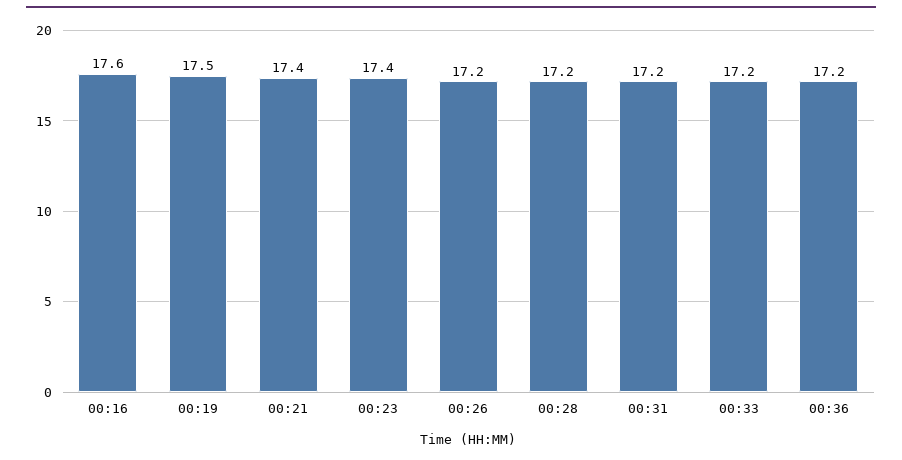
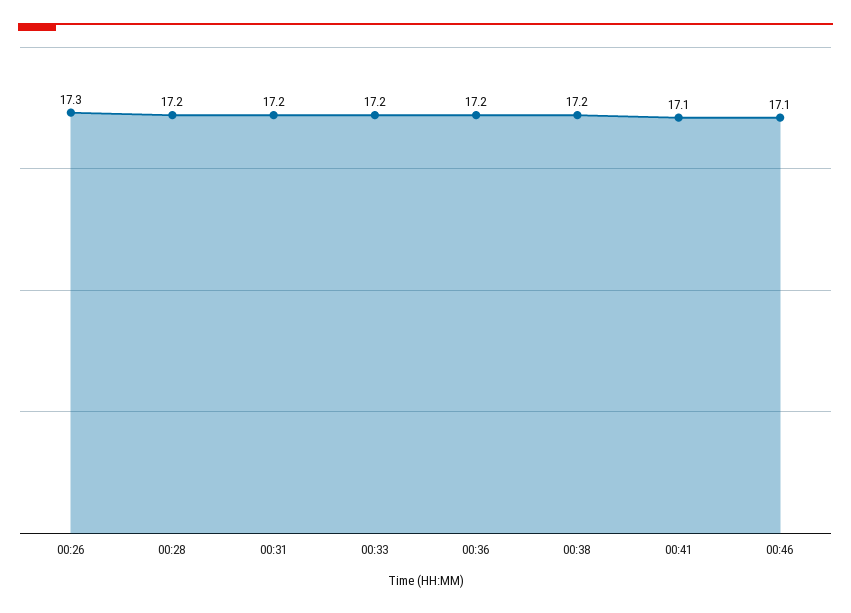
00:16: 17.6 -> none
00:19: 17.5 -> none
00:21: 17.4 -> none
00:23: 17.4 -> none
00:26: 17.2 -> 17.3
00:38: none -> 17.2
00:41: none -> 17.1
00:46: none -> 17.1

